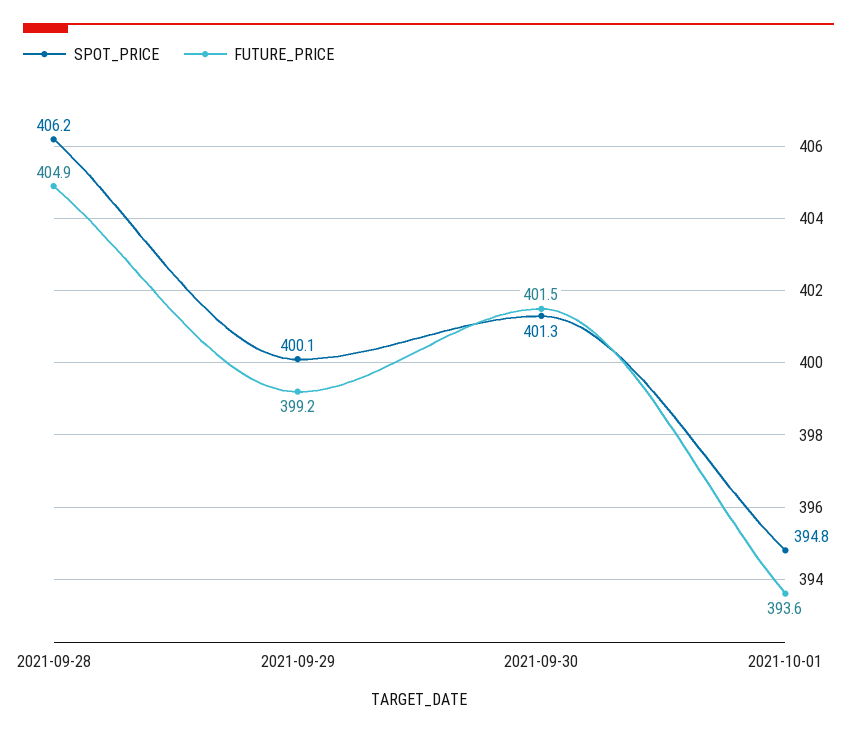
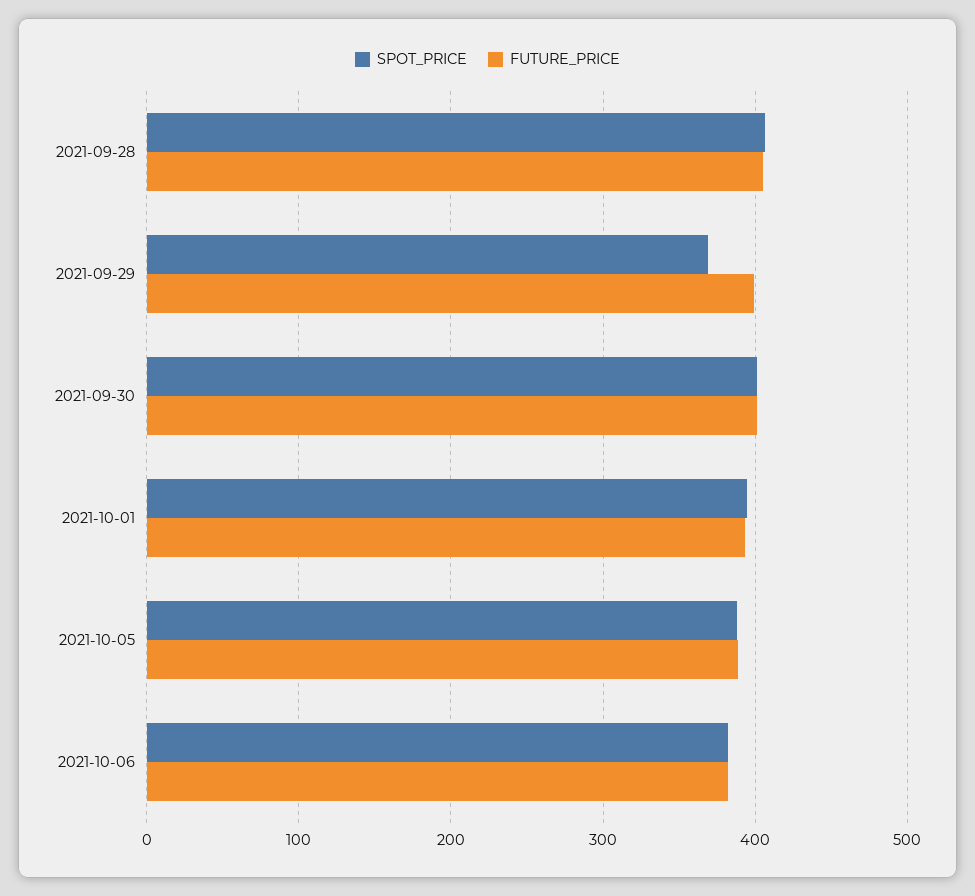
SPOT_PRICE, 2021-09-29: 400.1 -> 370
SPOT_PRICE, 2021-10-05: none -> 390
FUTURE_PRICE, 2021-10-05: none -> 390
SPOT_PRICE, 2021-10-06: none -> 380
FUTURE_PRICE, 2021-10-06: none -> 380

